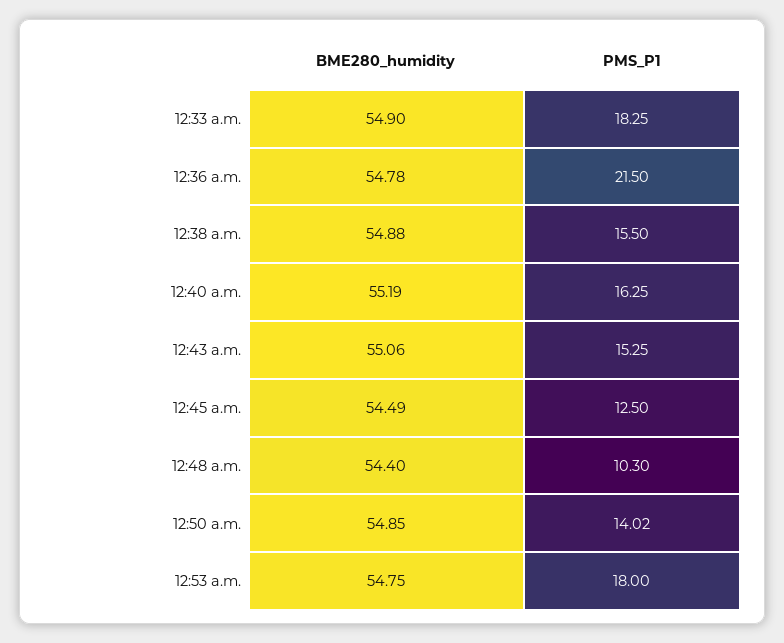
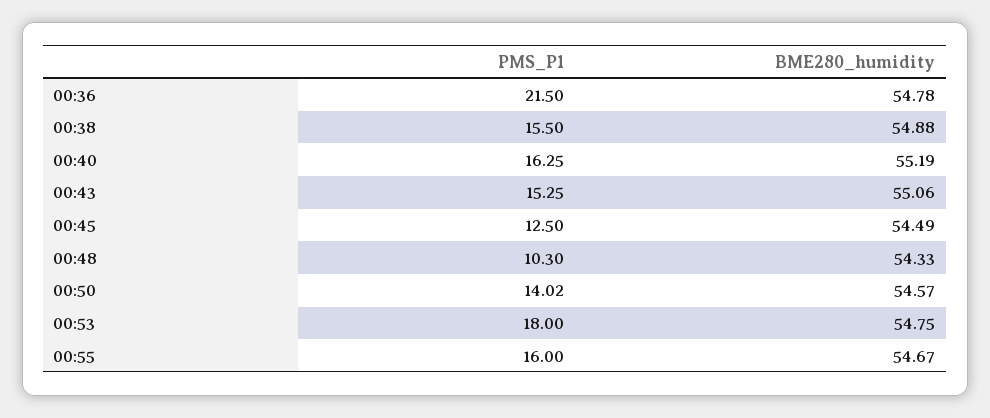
BME280_humidity, 12:33 a.m.: 54.9 -> none
PMS_P1, 12:33 a.m.: 18.25 -> none
BME280_humidity, 12:48 a.m.: 54.4 -> 54.33
BME280_humidity, 12:50 a.m.: 54.85 -> 54.57
PMS_P1, 00:55: none -> 16
BME280_humidity, 00:55: none -> 54.67

